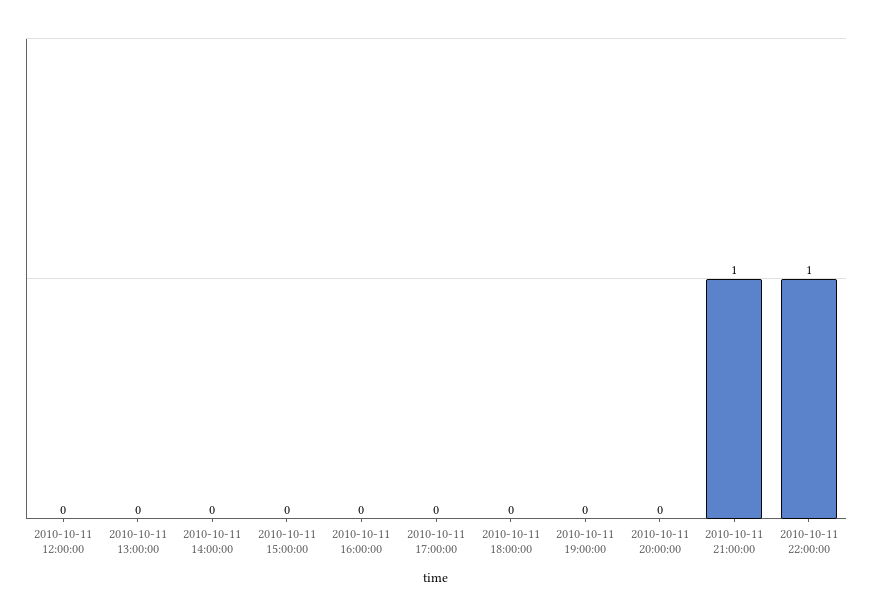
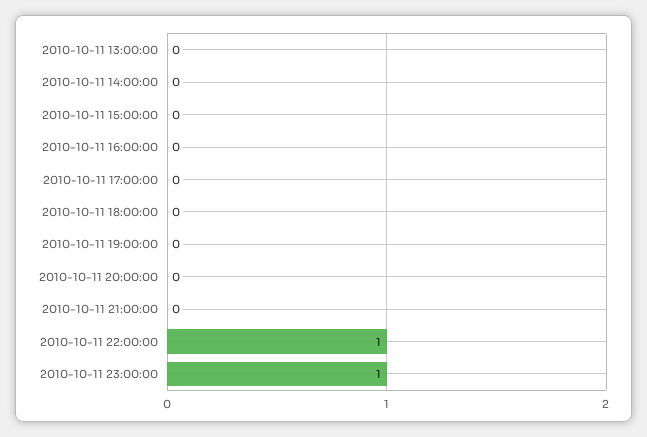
2010-10-11 12:00:00: 0 -> none
2010-10-11 21:00:00: 1 -> 0
2010-10-11 23:00:00: none -> 1

